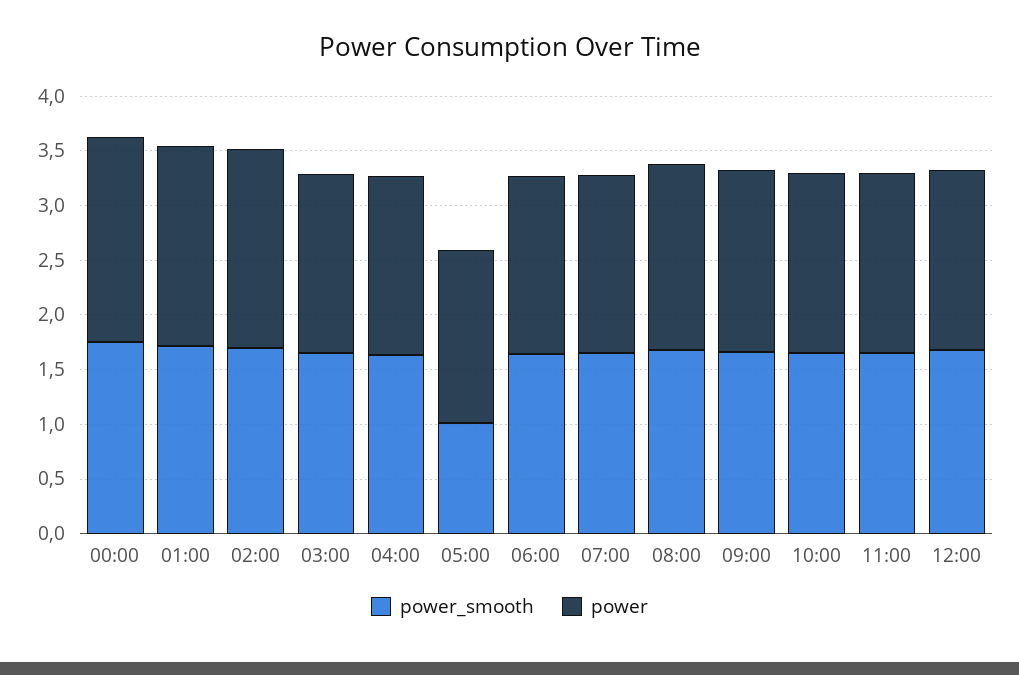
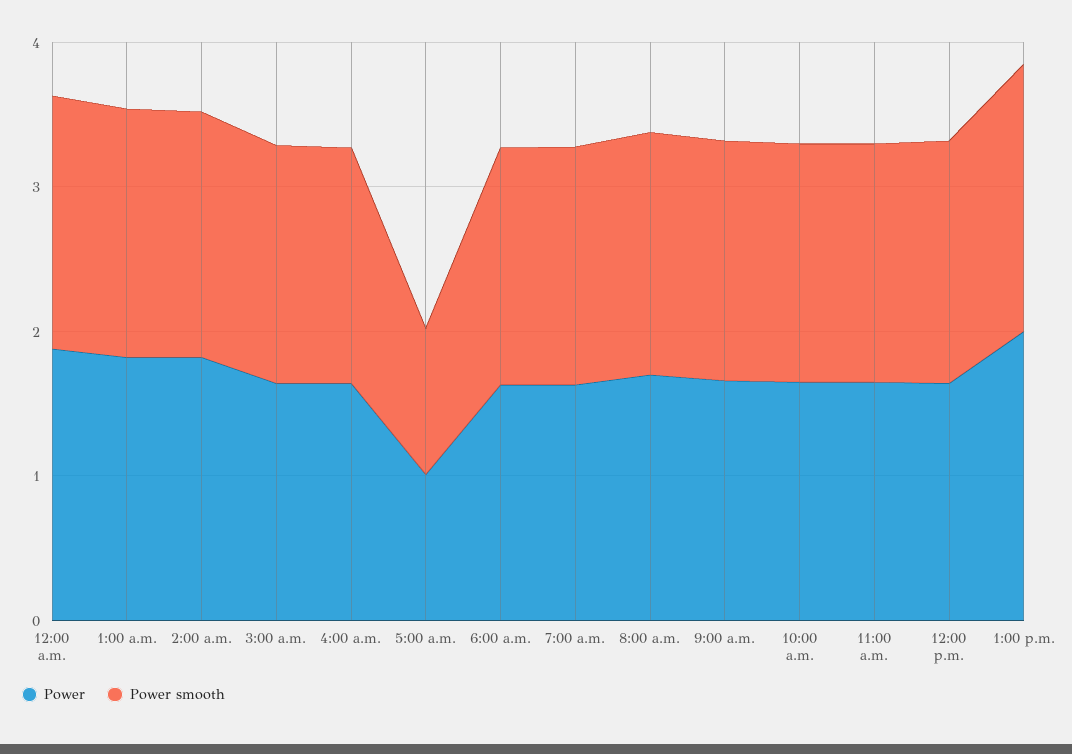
power, 05:00: 1.6 -> 1
power, 1:00 p.m.: none -> 2
power_smooth, 1:00 p.m.: none -> 1.8

